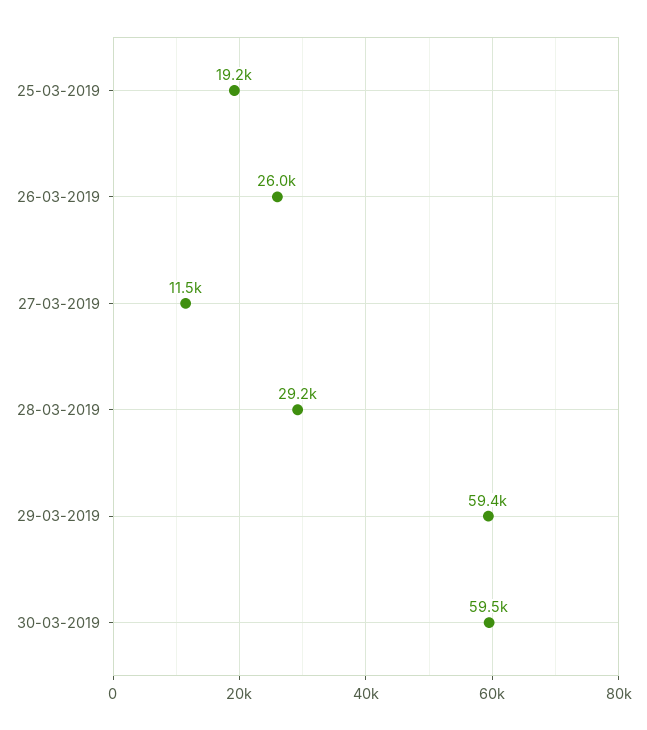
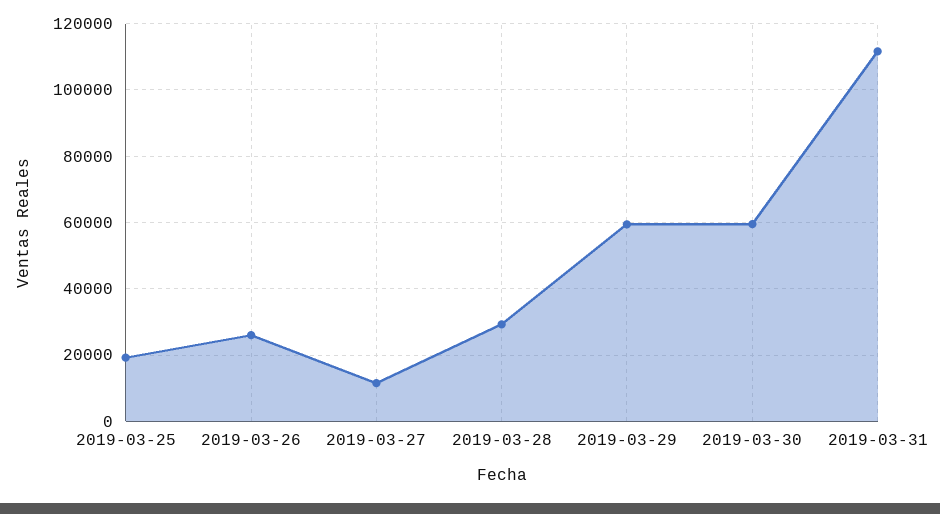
2019-03-31: none -> 112000

